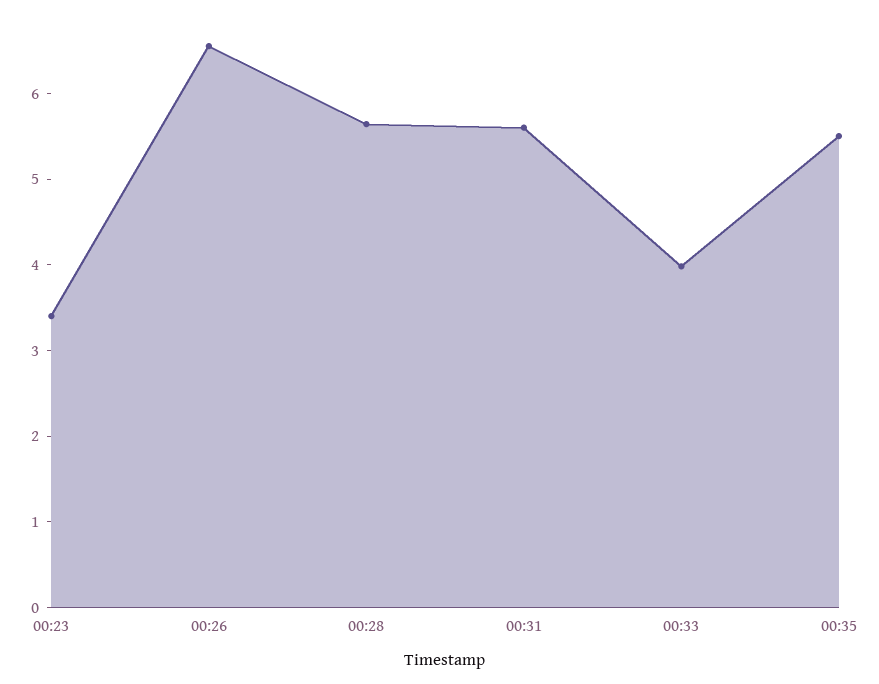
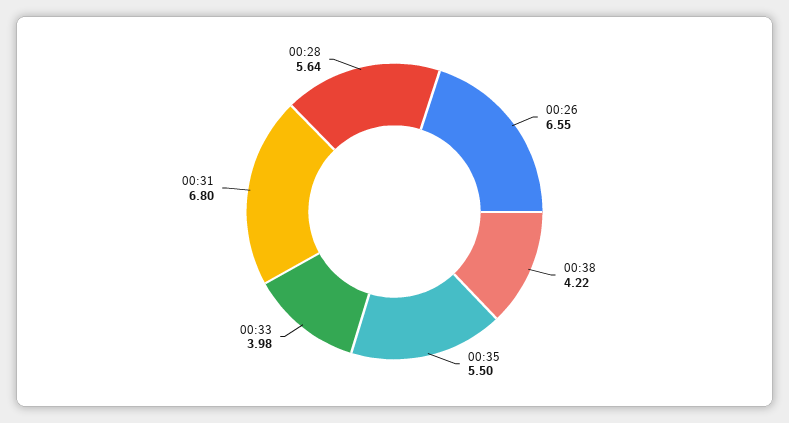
00:23: 3.4 -> none
00:31: 5.6 -> 6.8
00:38: none -> 4.22

